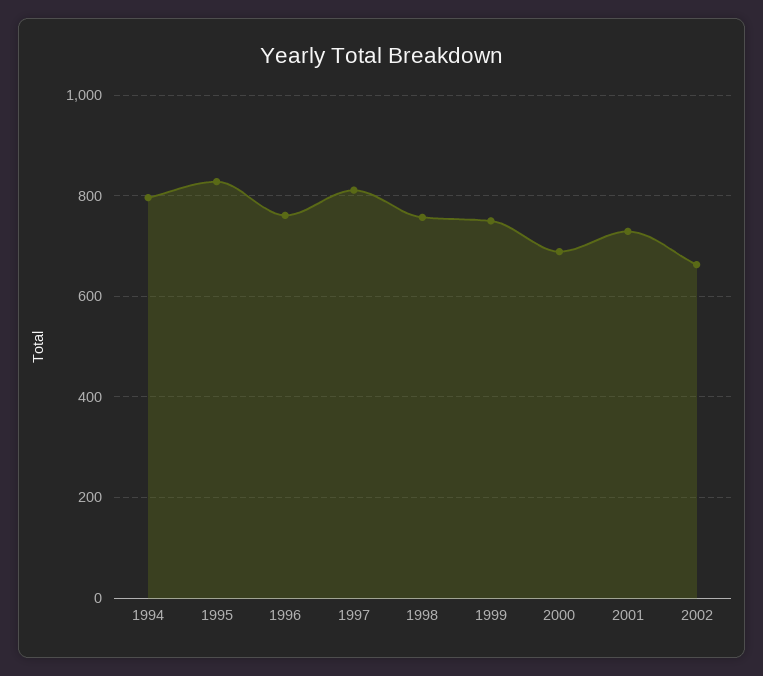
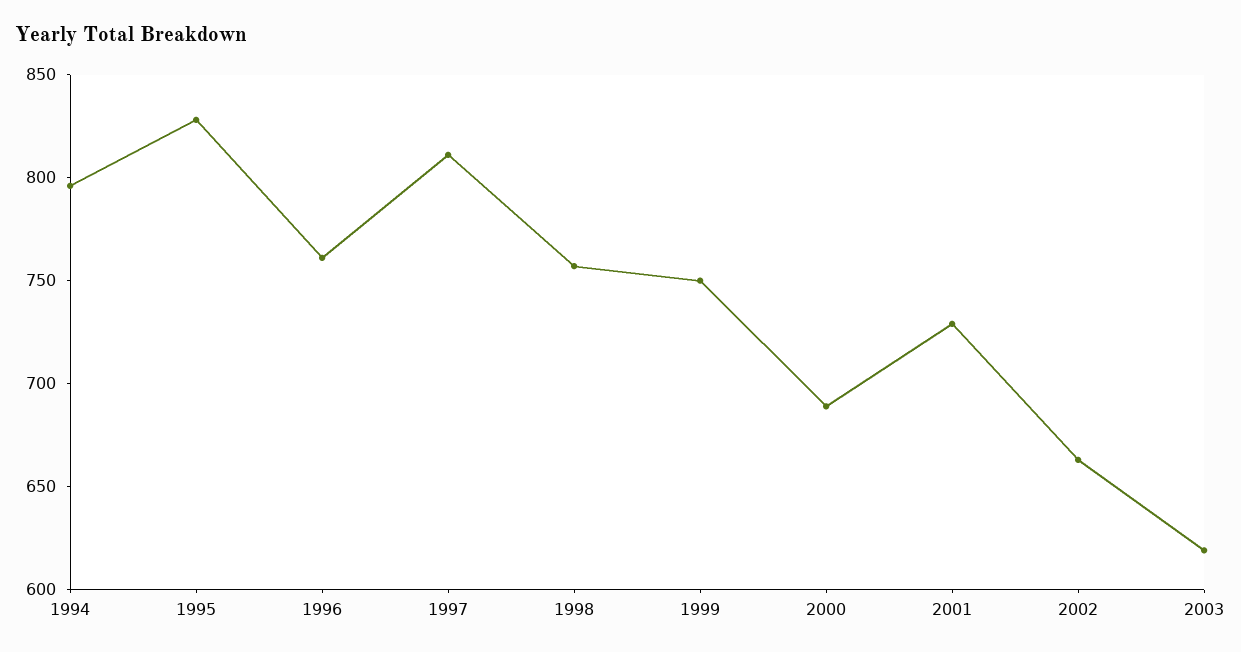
2003: none -> 620

